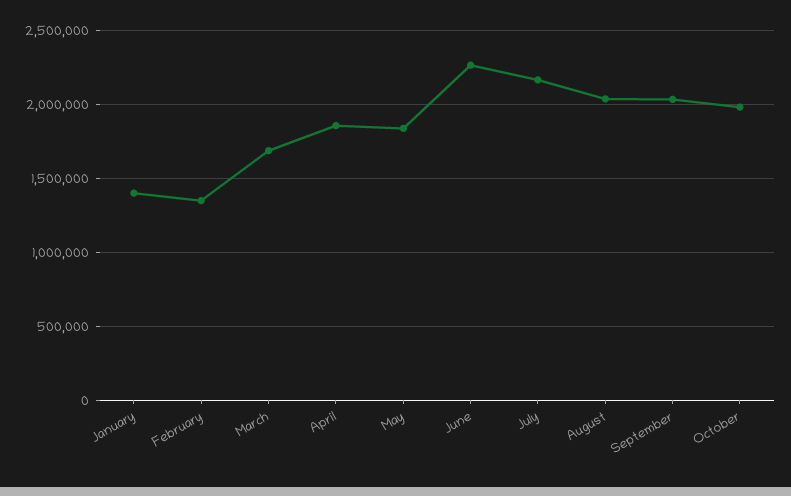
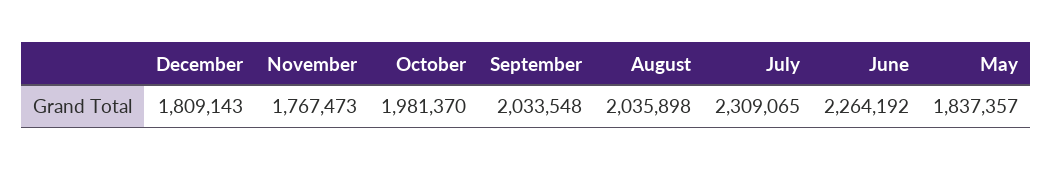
January: 1400000 -> none
February: 1350000 -> none
March: 1700000 -> none
April: 1850000 -> none
July: 2150000 -> 2309065
December: none -> 1809143
November: none -> 1767473

